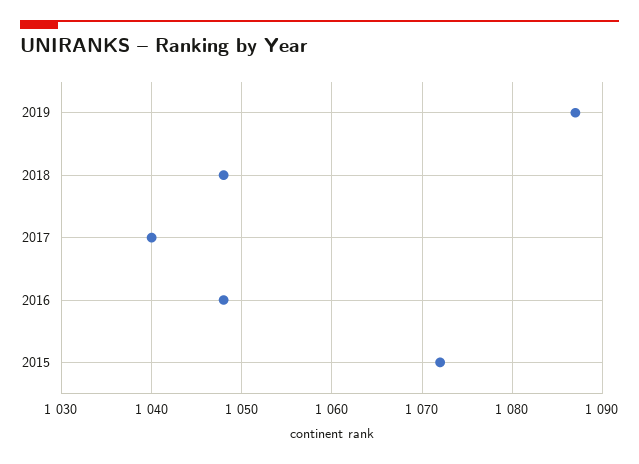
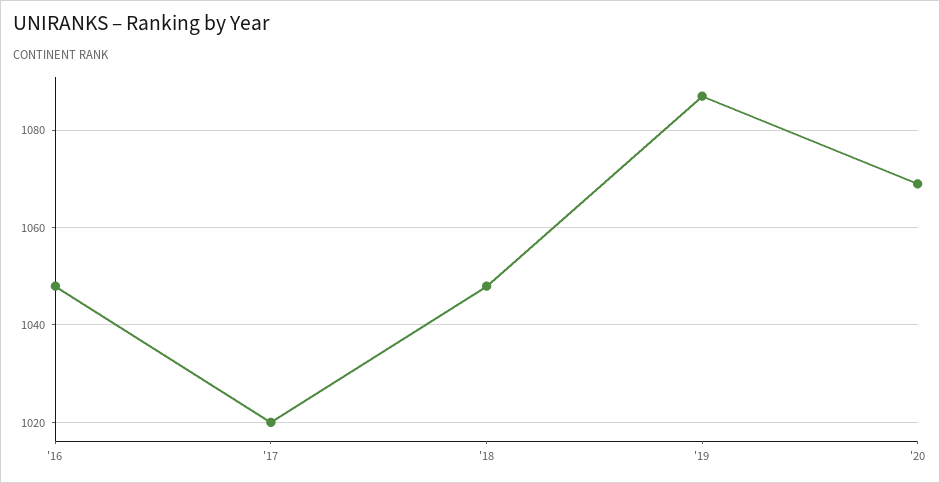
2017: 1040 -> 1020
2015: 1072 -> none
'20: none -> 1070

